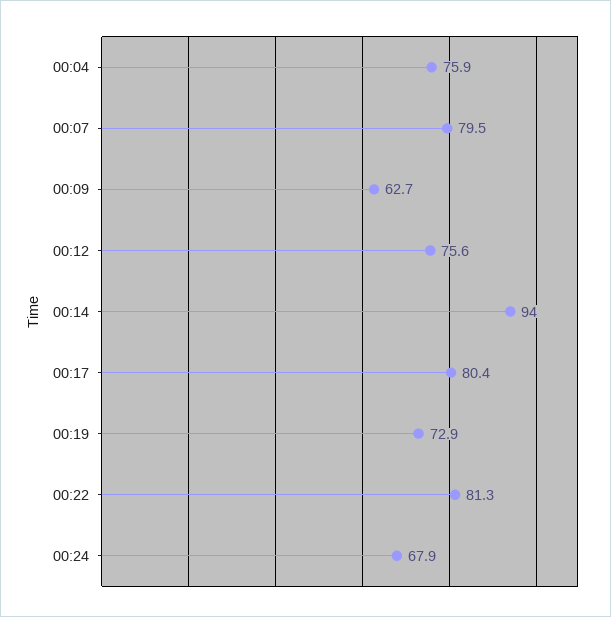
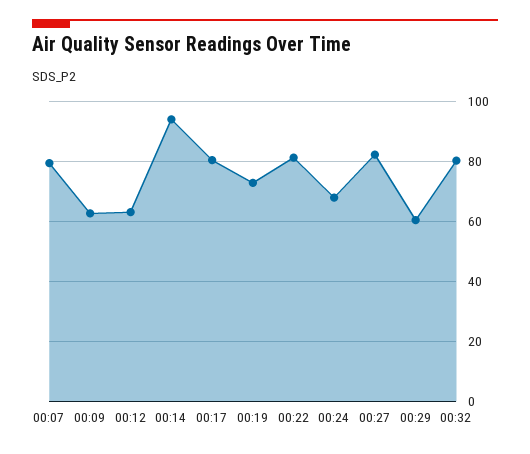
00:04: 75.9 -> none
00:12: 75.6 -> 62.5
00:27: none -> 82.5
00:29: none -> 60
00:32: none -> 80

